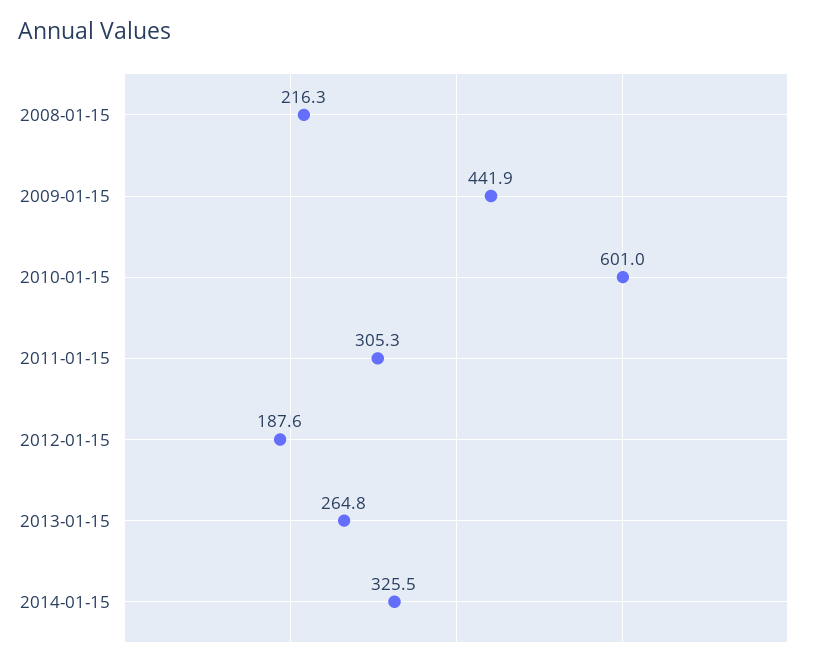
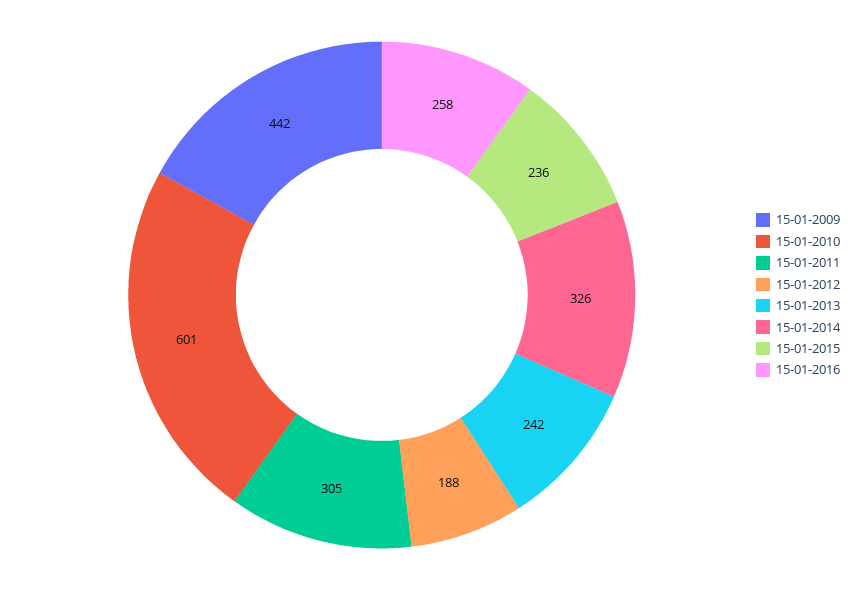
2008-01-15: 216.3 -> none
2013-01-15: 264.8 -> 242
15-01-2015: none -> 236
15-01-2016: none -> 258

